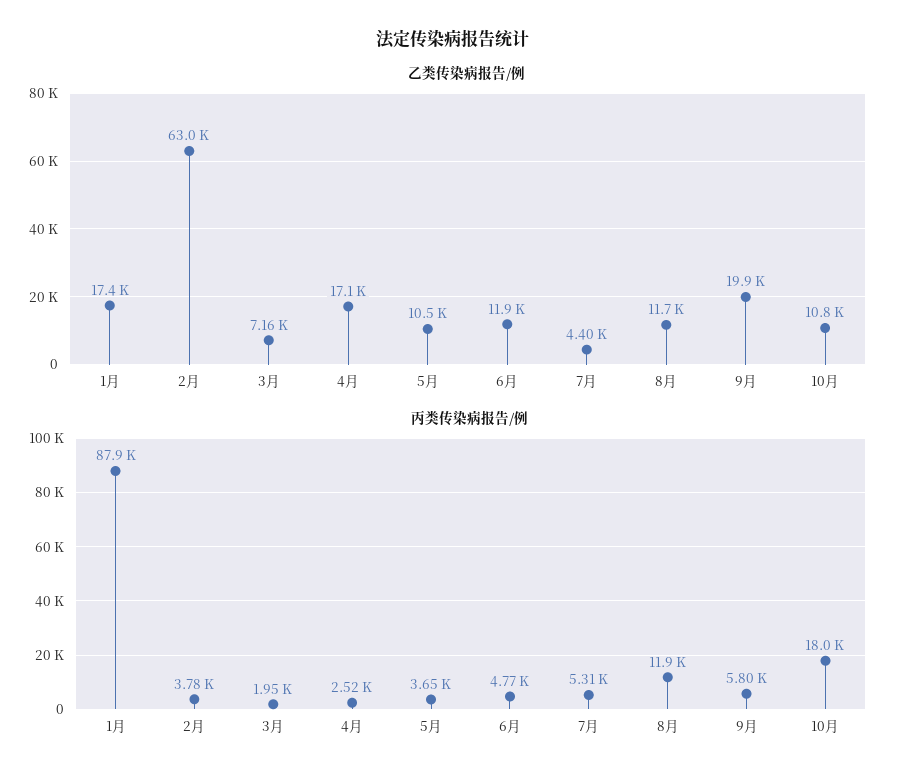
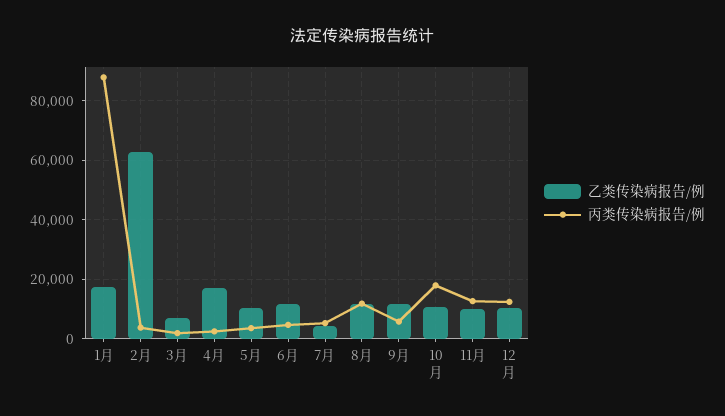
乙类传染病报告/例, 9月: 19900 -> 12500
乙类传染病报告/例, 11月: none -> 10000
丙类传染病报告/例, 11月: none -> 12500
乙类传染病报告/例, 12月: none -> 10000
丙类传染病报告/例, 12月: none -> 12500

